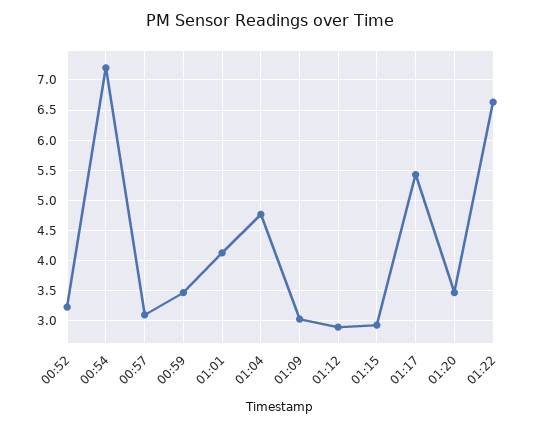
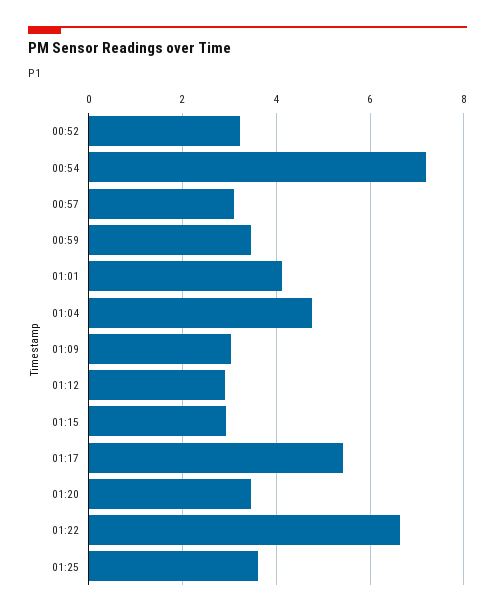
01:25: none -> 3.6

